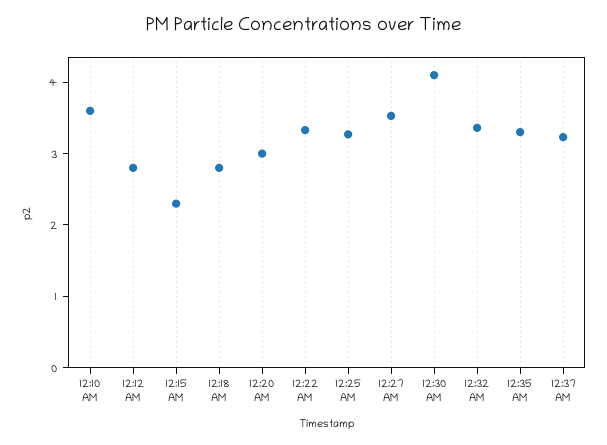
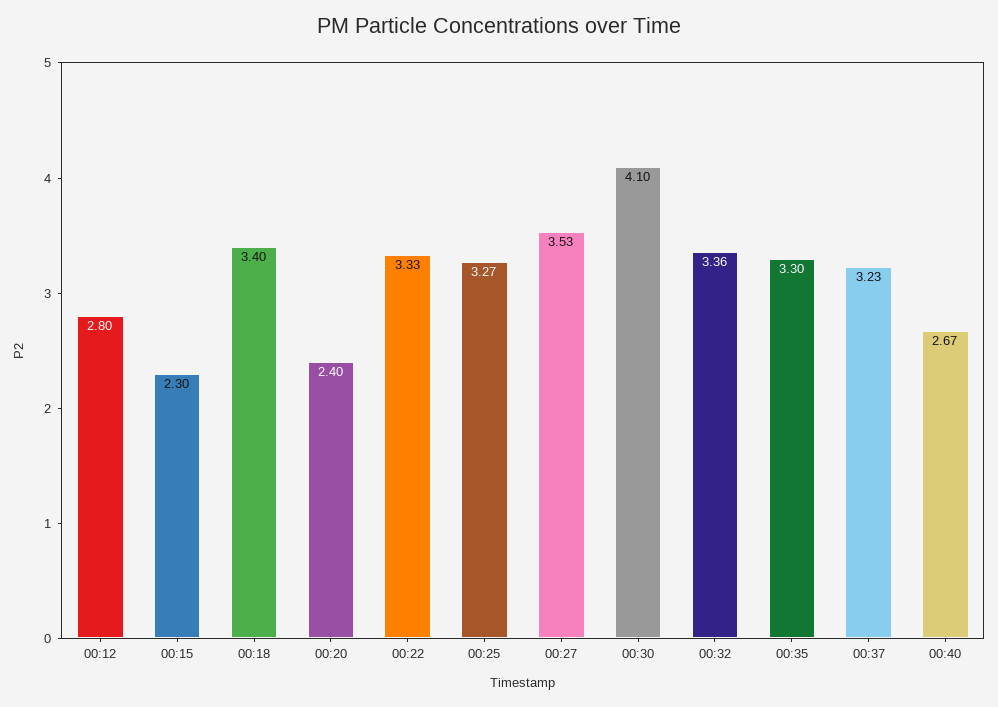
12:10 AM: 3.6 -> none
12:18 AM: 2.8 -> 3.4
12:20 AM: 3 -> 2.4
00:40: none -> 2.67

